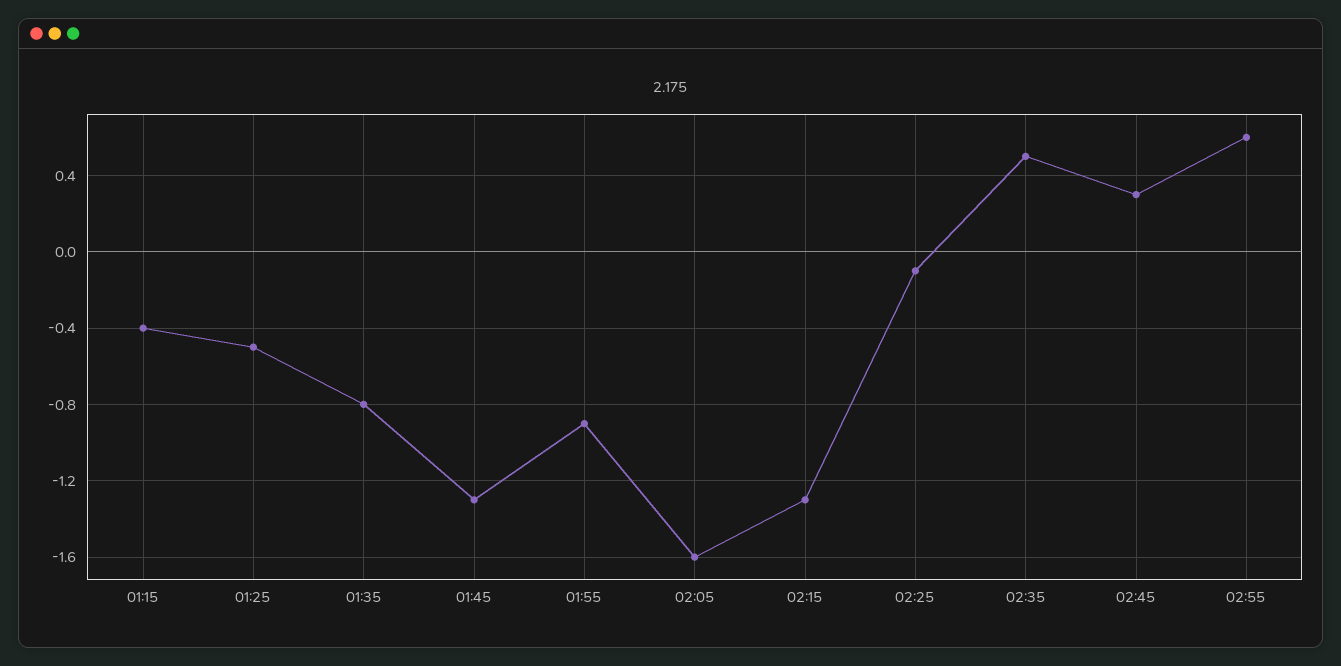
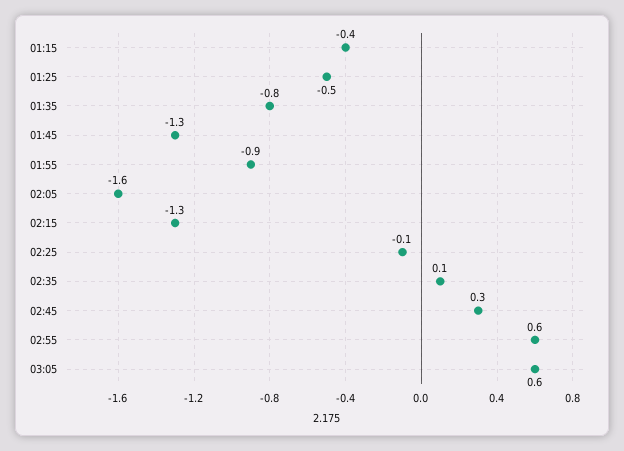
02:35: 0.5 -> 0.1
03:05: none -> 0.6

